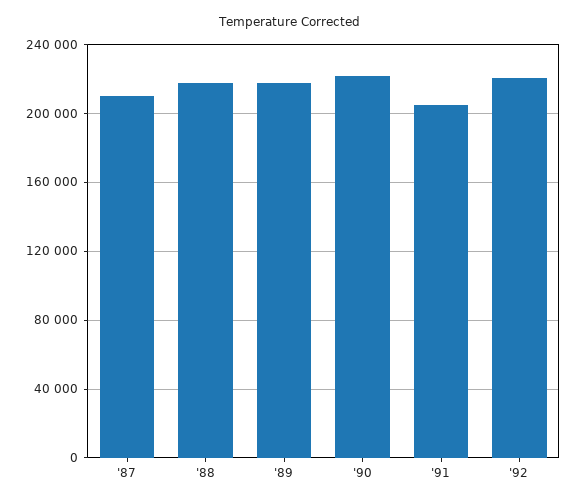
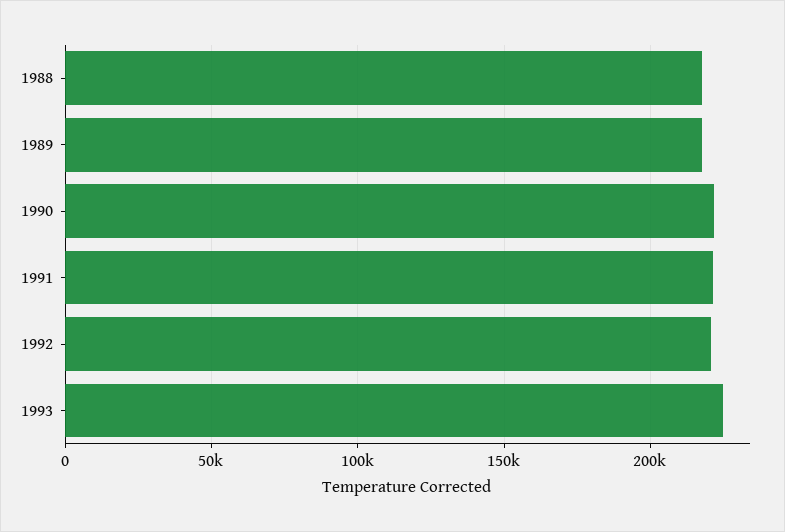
'87: 210000 -> none
'91: 205000 -> 220000
1993: none -> 225000

